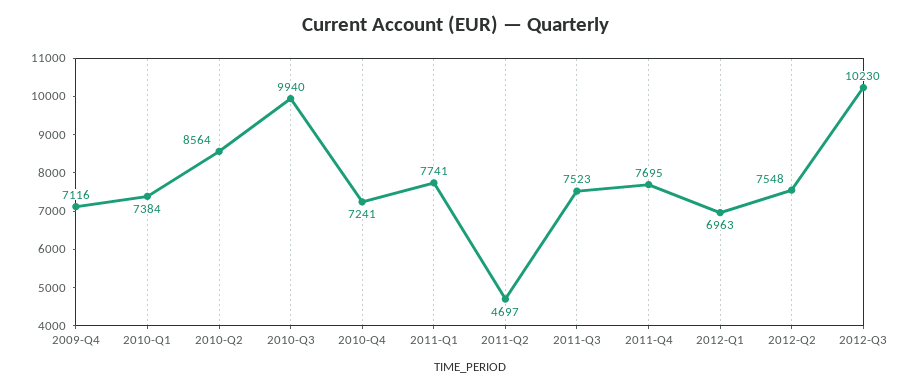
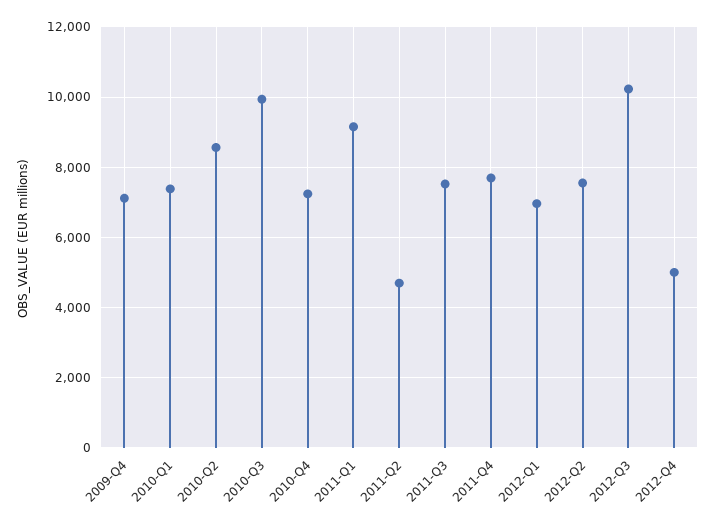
2011-Q1: 7741 -> 9200
2012-Q4: none -> 5000

